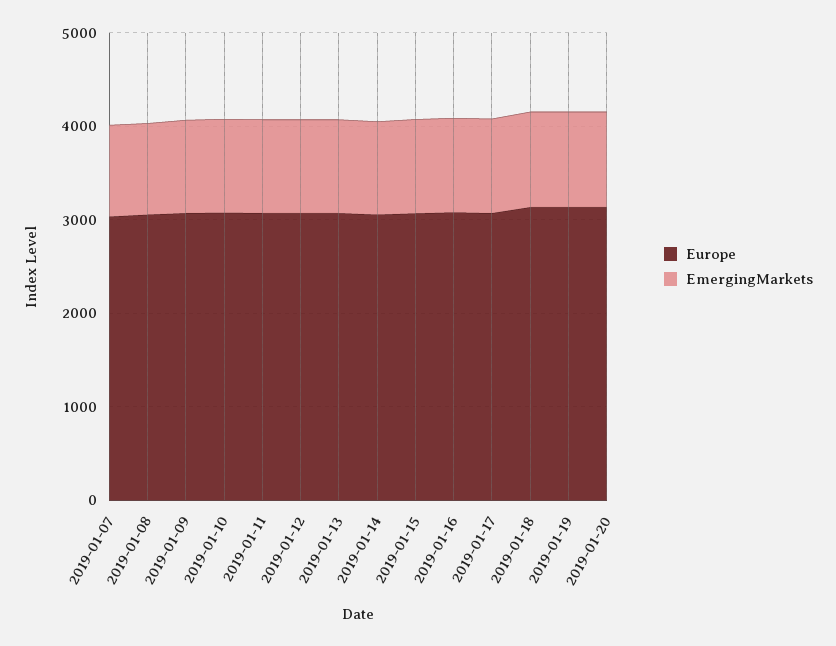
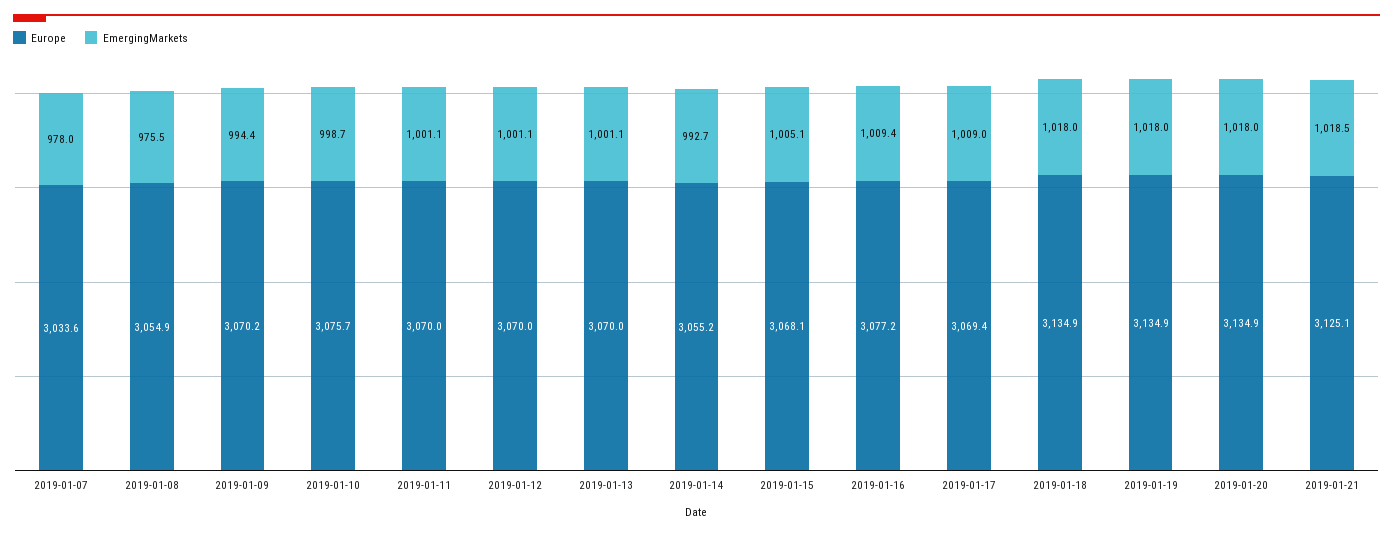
Europe, 2019-01-21: none -> 3125.1
EmergingMarkets, 2019-01-21: none -> 1018.5

